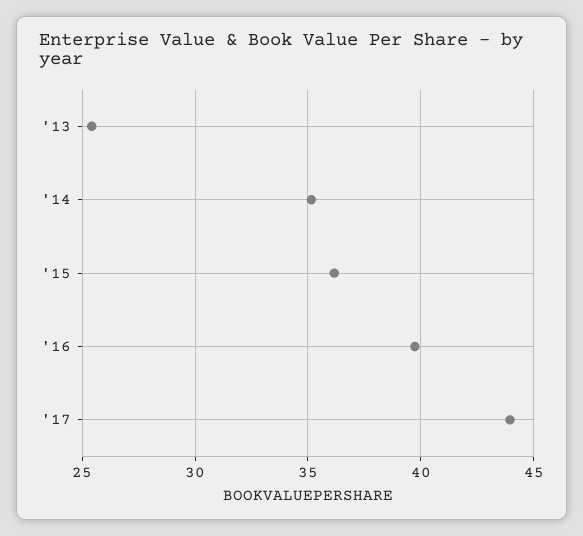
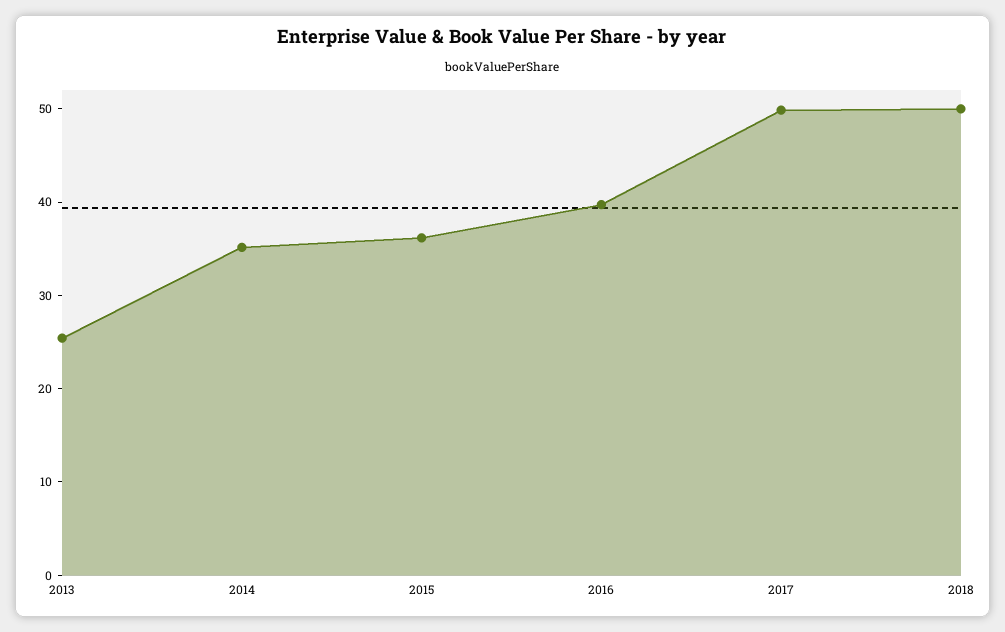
'17: 44 -> 50
2018: none -> 50

